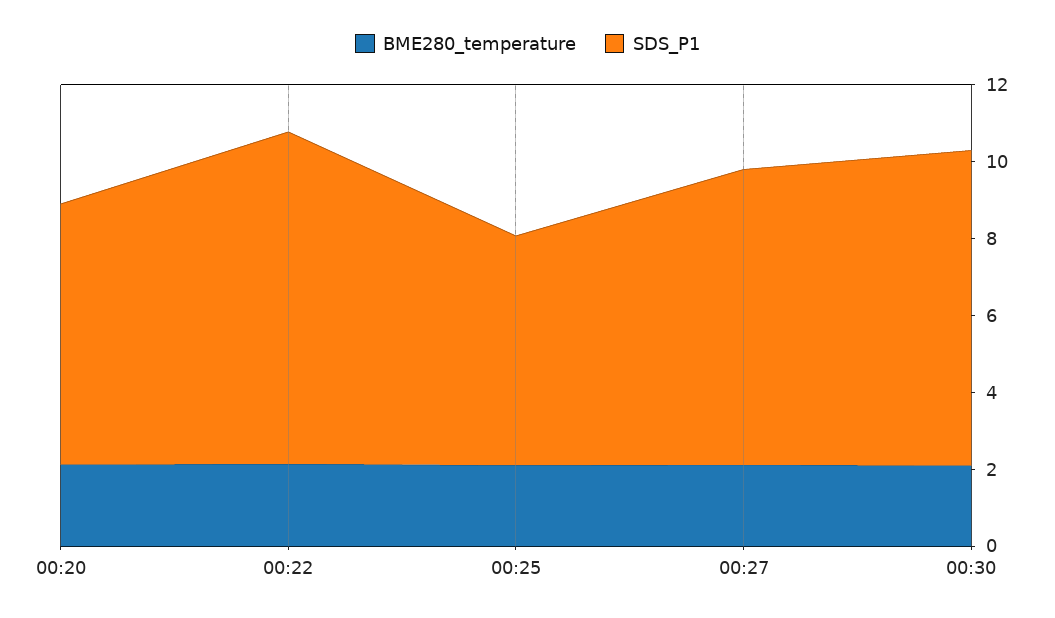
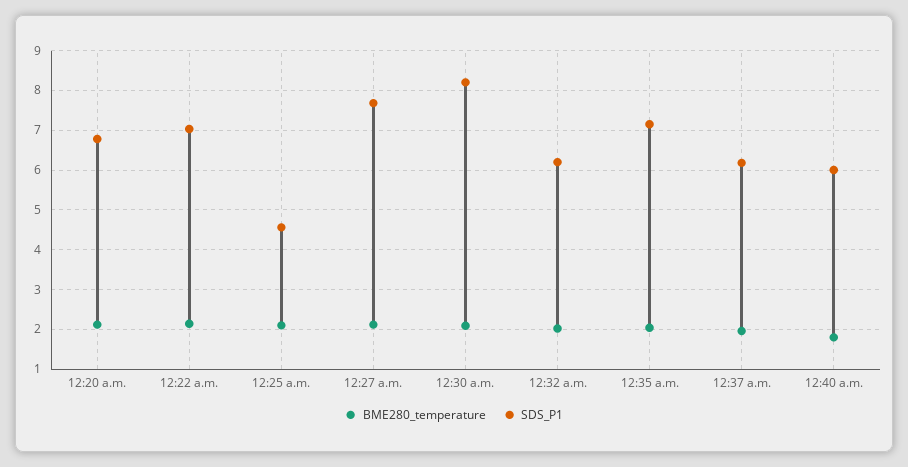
SDS_P1, 00:22: 8.5 -> 7
SDS_P1, 00:25: 6 -> 4.6
BME280_temperature, 12:32 a.m.: none -> 2
SDS_P1, 12:32 a.m.: none -> 6.2
BME280_temperature, 12:35 a.m.: none -> 2
SDS_P1, 12:35 a.m.: none -> 7.2
BME280_temperature, 12:37 a.m.: none -> 2
SDS_P1, 12:37 a.m.: none -> 6.2
BME280_temperature, 12:40 a.m.: none -> 1.8
SDS_P1, 12:40 a.m.: none -> 6

